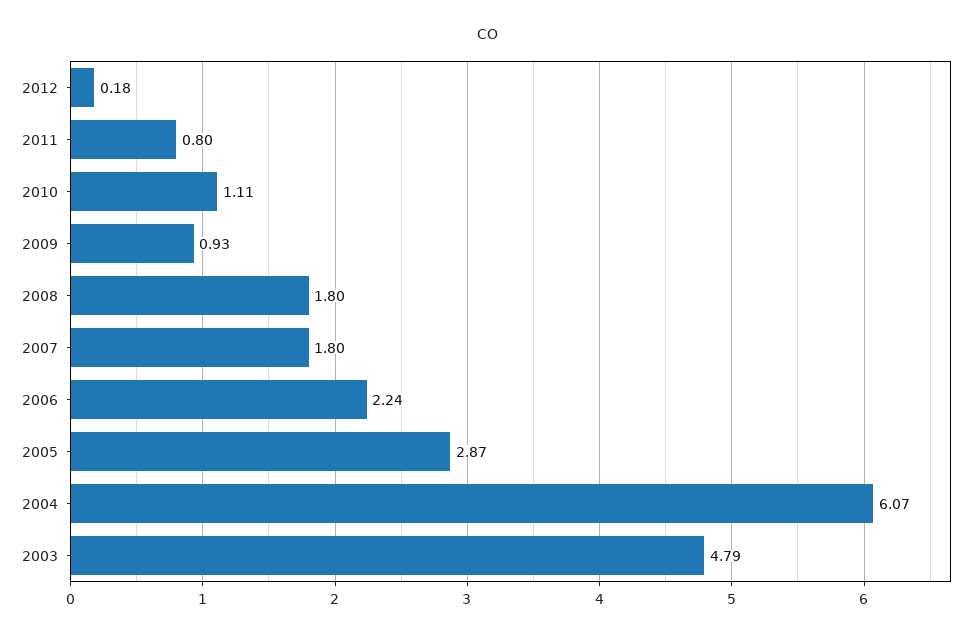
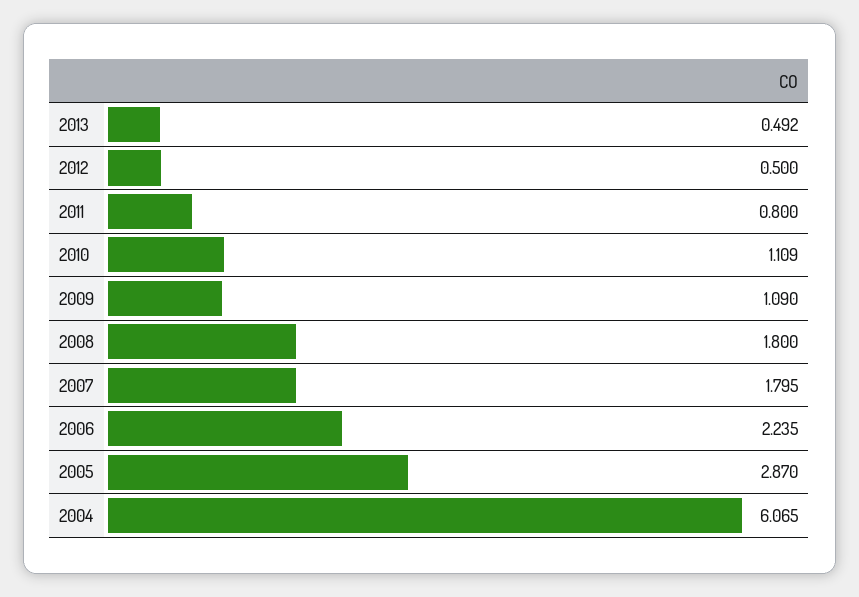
2012: 0.18 -> 0.5
2009: 0.93 -> 1.09
2003: 4.79 -> none
2013: none -> 0.492

